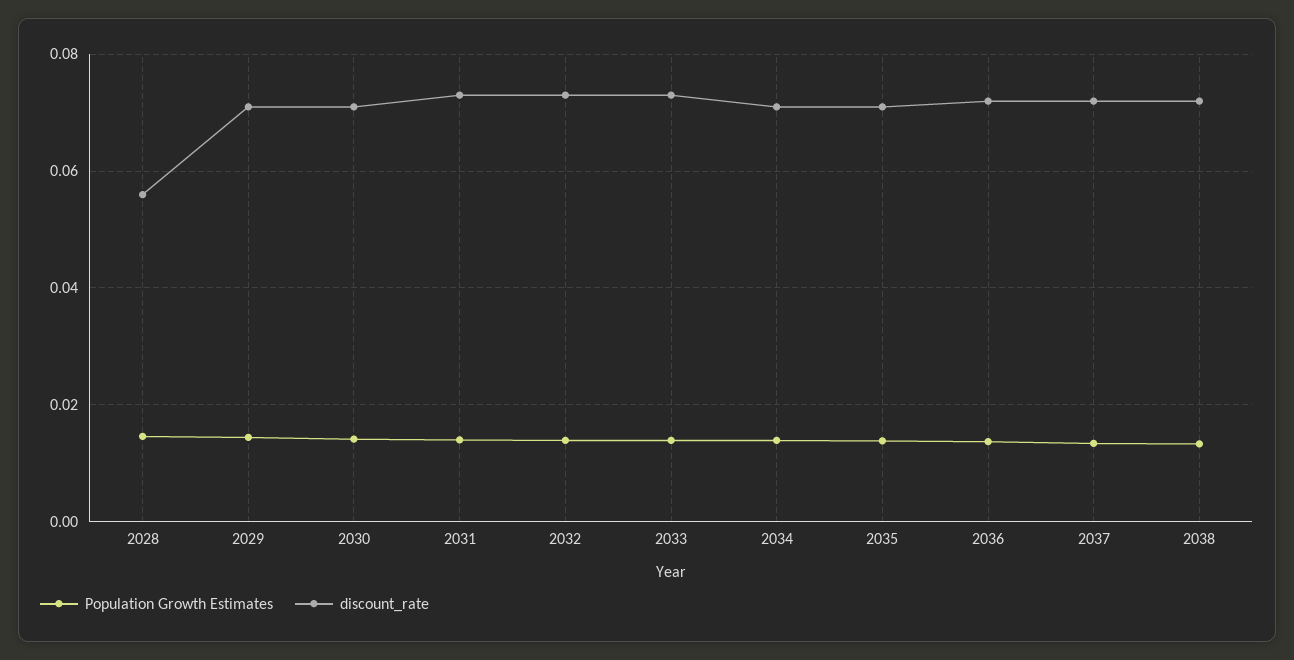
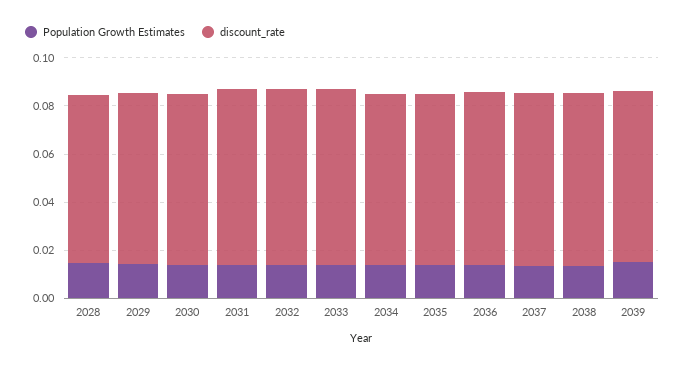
discount_rate, 2028: 0.056 -> 0.07
Population Growth Estimates, 2039: none -> 0.015
discount_rate, 2039: none -> 0.07

